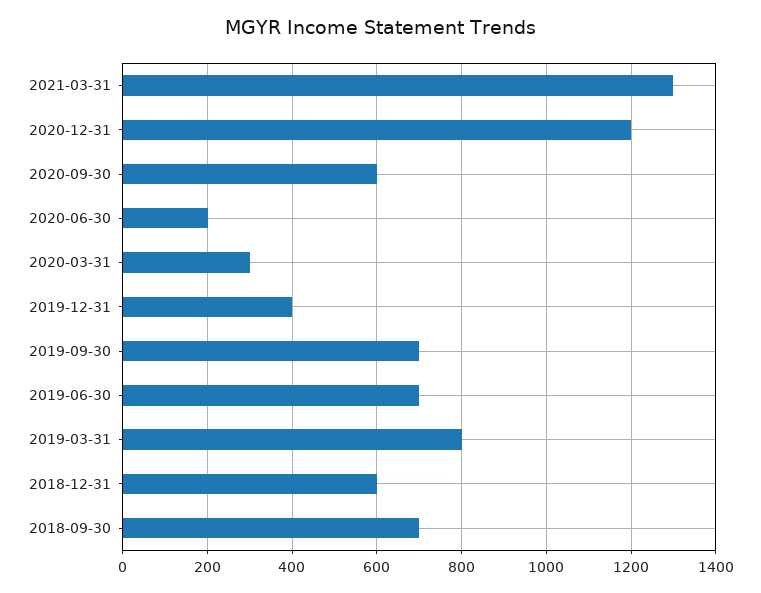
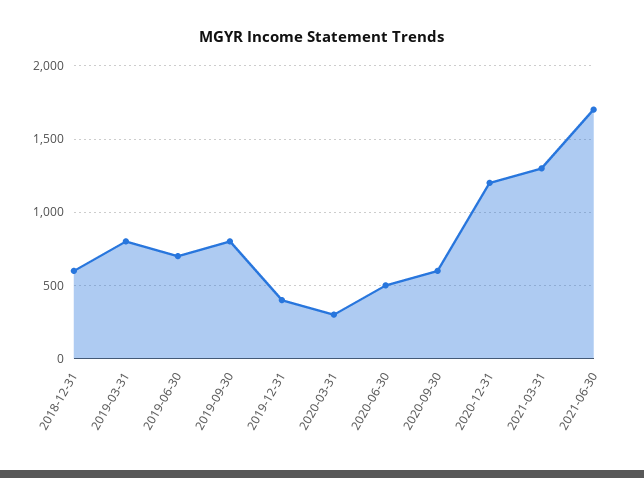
2020-06-30: 200 -> 500
2019-09-30: 700 -> 800
2018-09-30: 700 -> none
2021-06-30: none -> 1700

